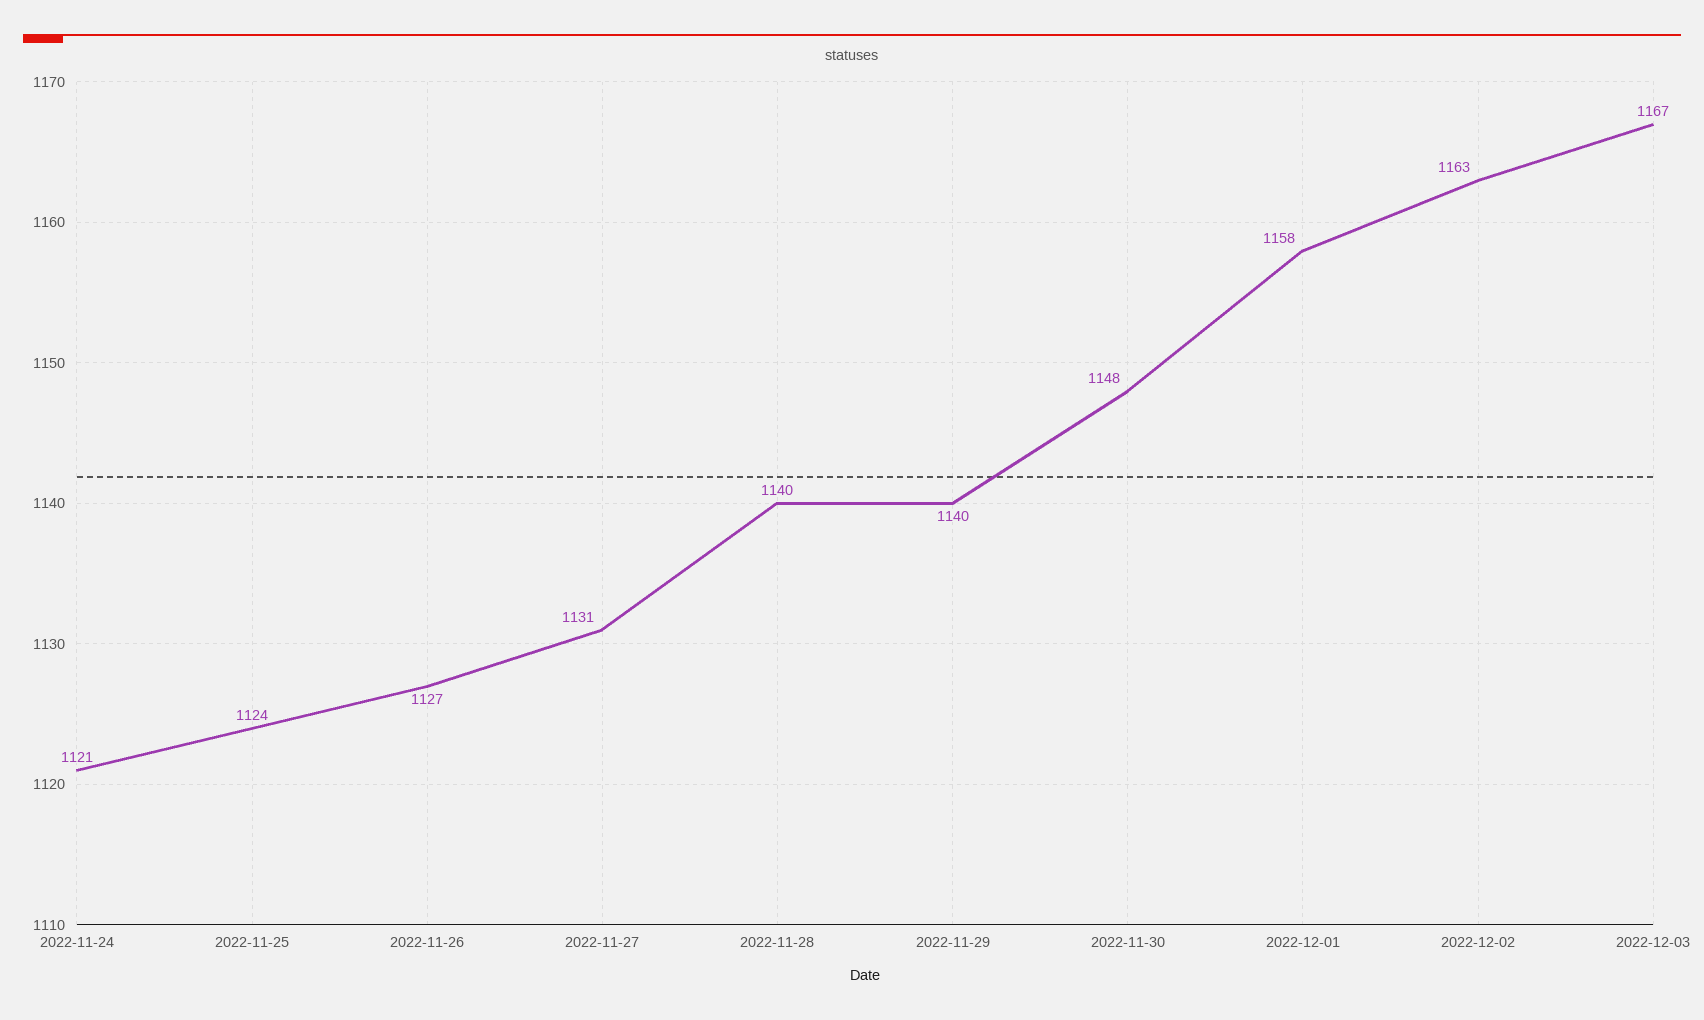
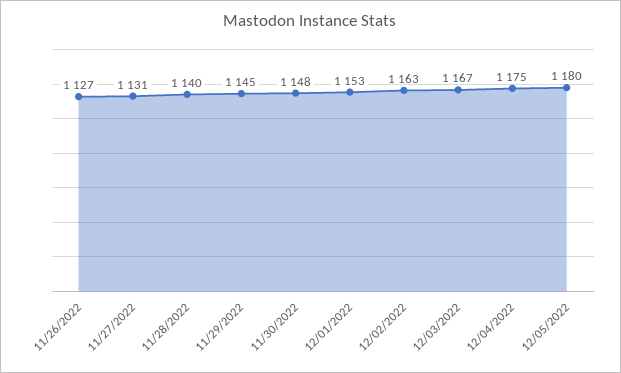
2022-11-24: 1121 -> none
2022-11-25: 1124 -> none
2022-11-29: 1140 -> 1145
2022-12-01: 1158 -> 1153
12/04/2022: none -> 1175
12/05/2022: none -> 1180

